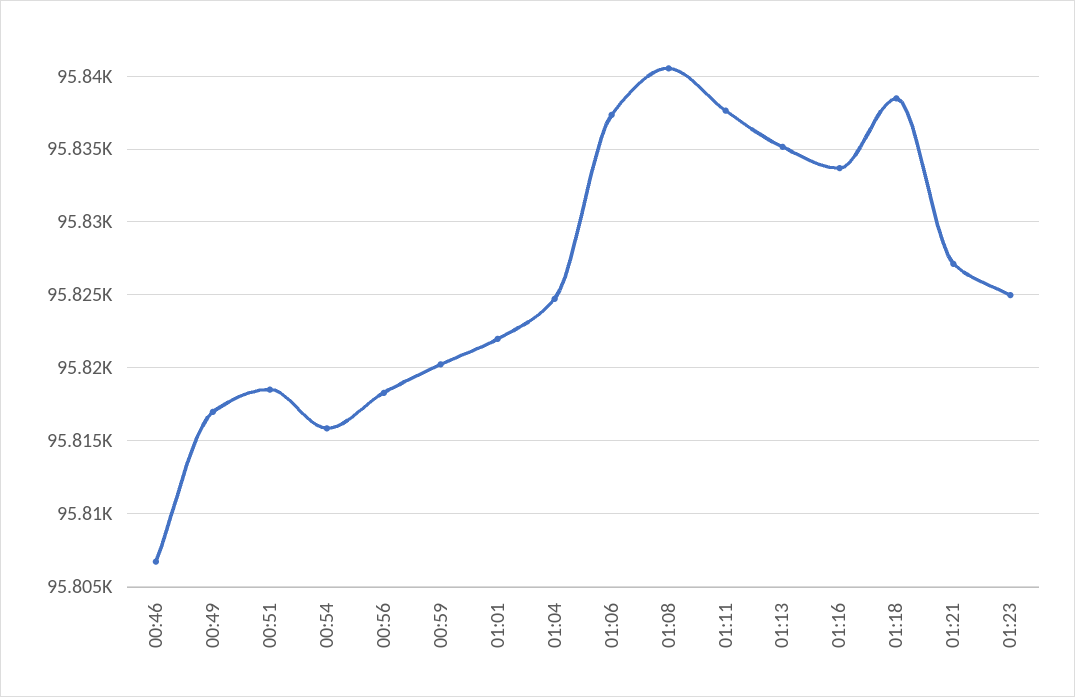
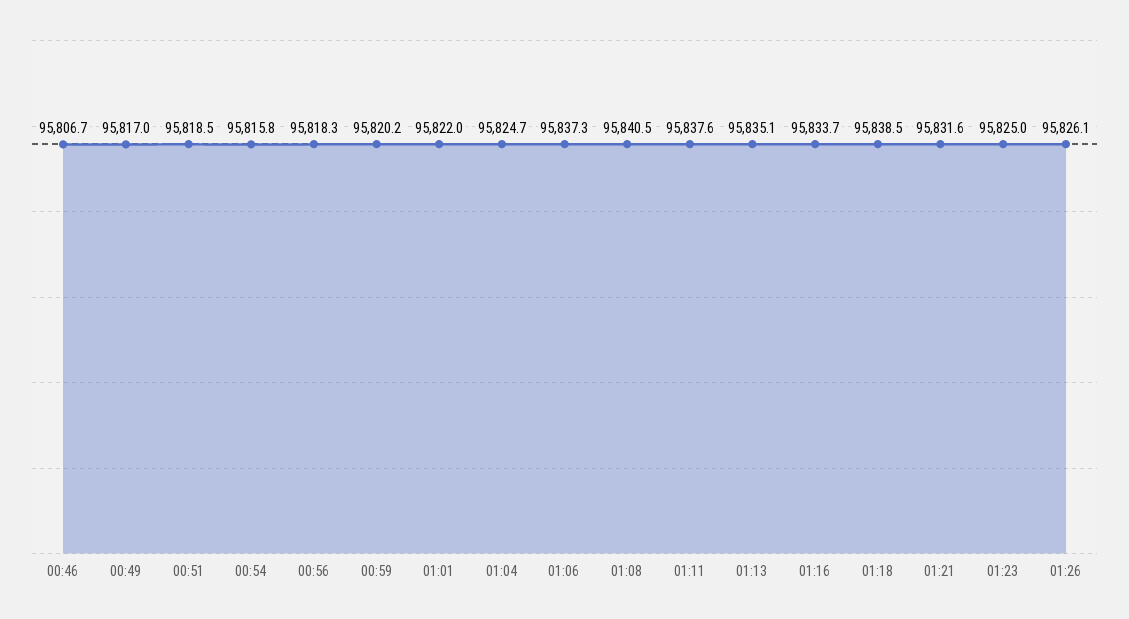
01:21: 95827 -> 95831.6
01:26: none -> 95826.1

